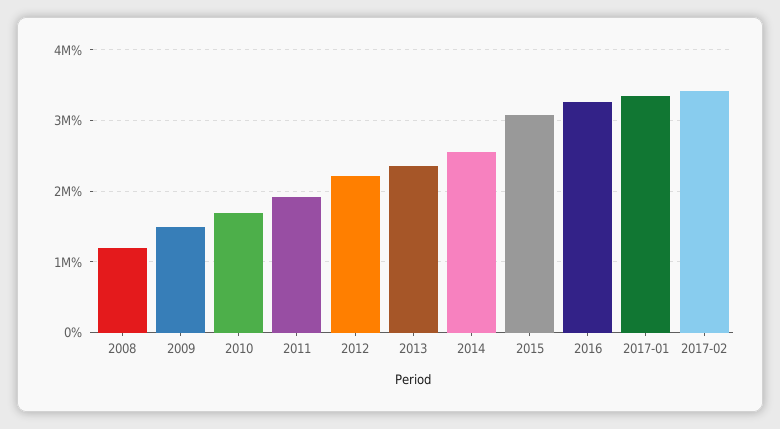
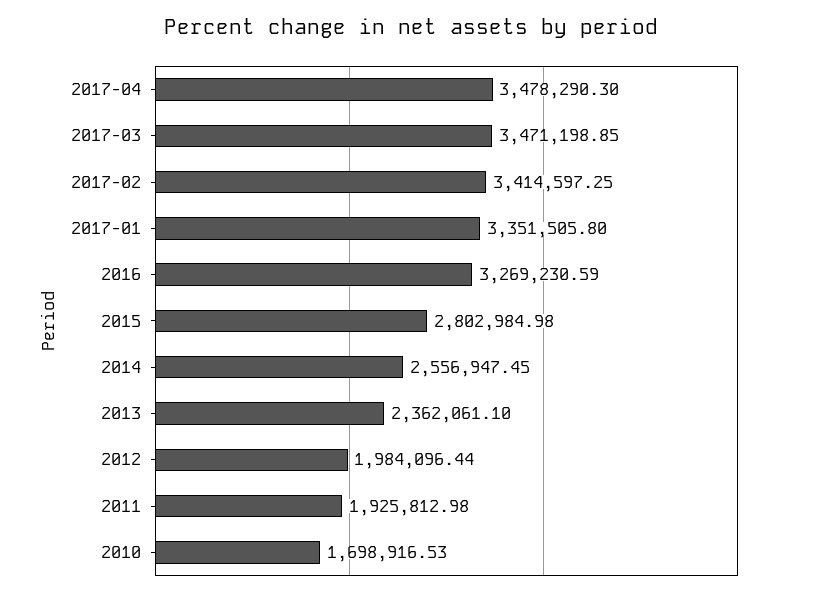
2008: 1200000 -> none
2009: 1500000 -> none
2012: 2200000 -> 1984096.44
2015: 3100000 -> 2802984.98
2017-04: none -> 3478290.3
2017-03: none -> 3471198.85

